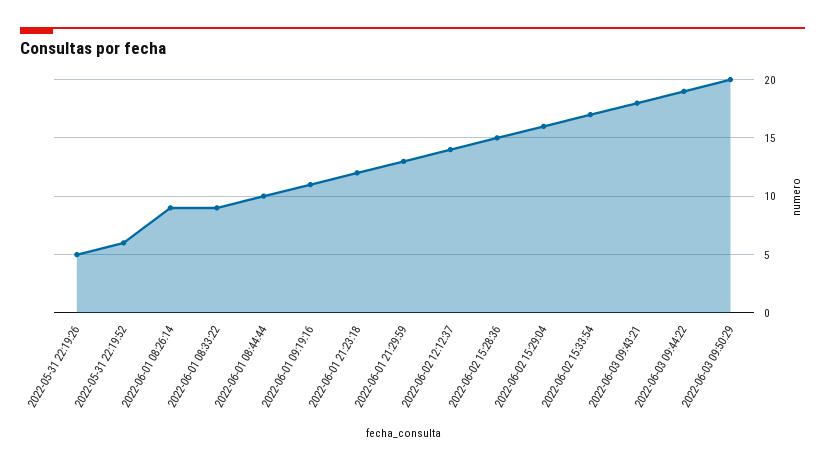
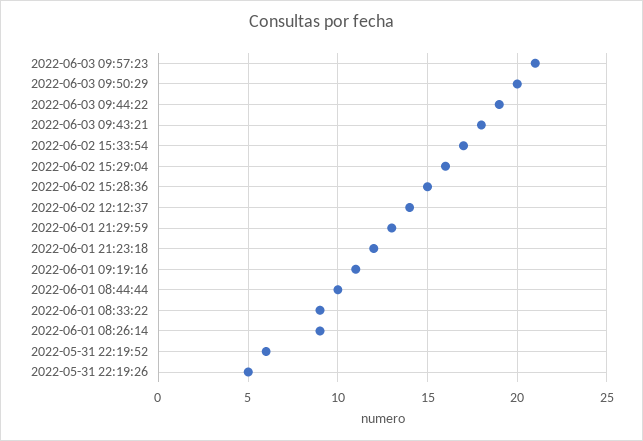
2022-06-03 09:57:23: none -> 21

